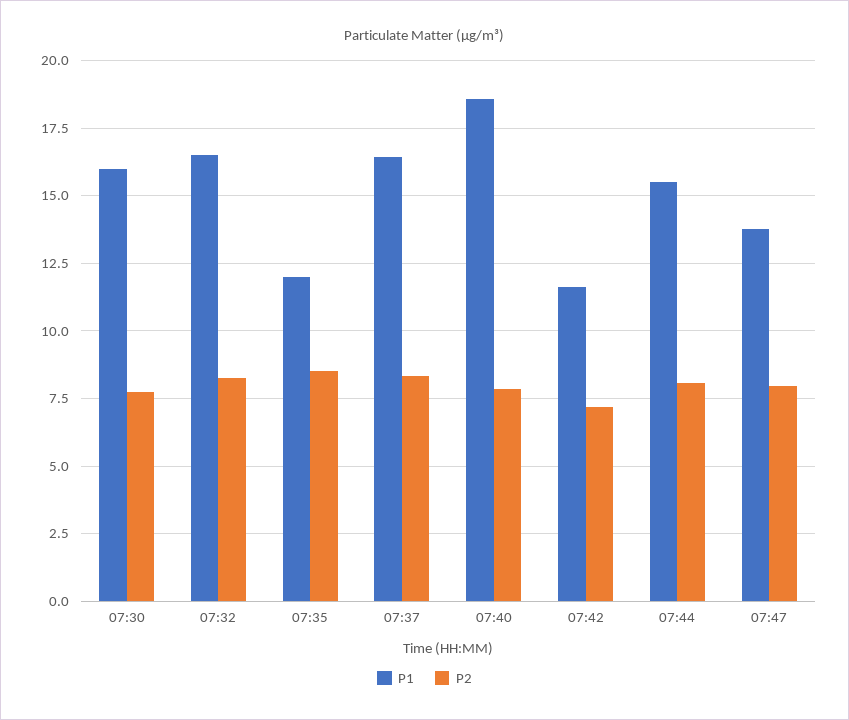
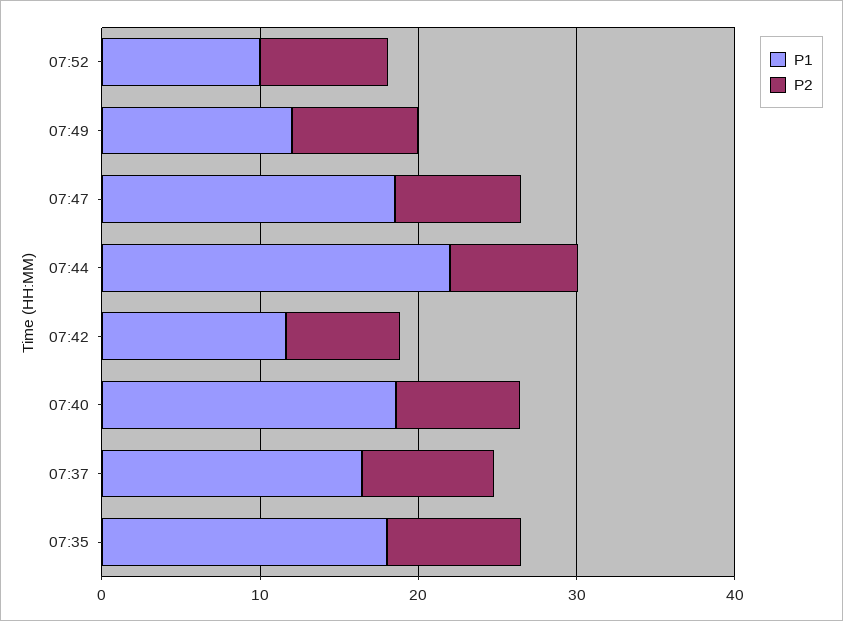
P1, 07:30: 16 -> none
P2, 07:30: 7.75 -> none
P1, 07:32: 16.5 -> none
P2, 07:32: 8.25 -> none
P1, 07:35: 12 -> 18
P1, 07:44: 15.5 -> 22
P1, 07:47: 13.75 -> 18
P1, 07:52: none -> 10
P2, 07:52: none -> 8
P1, 07:49: none -> 12
P2, 07:49: none -> 8

